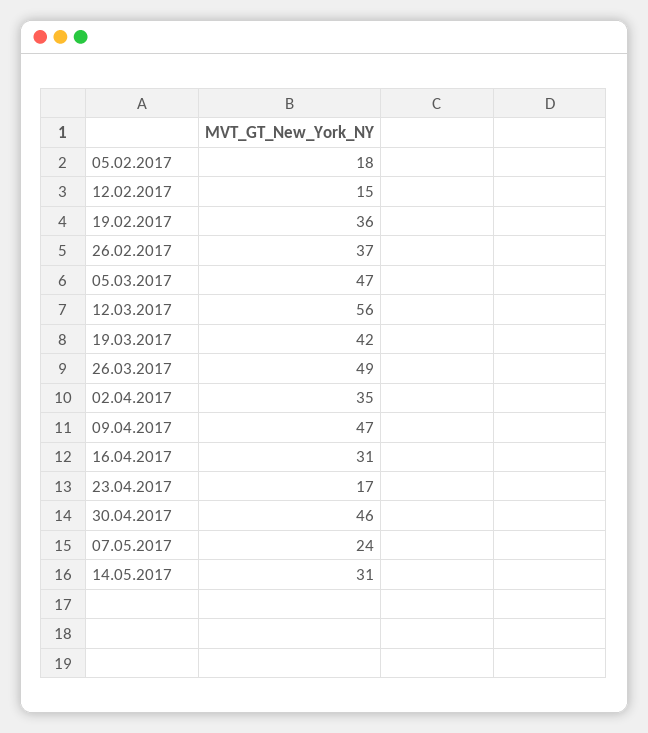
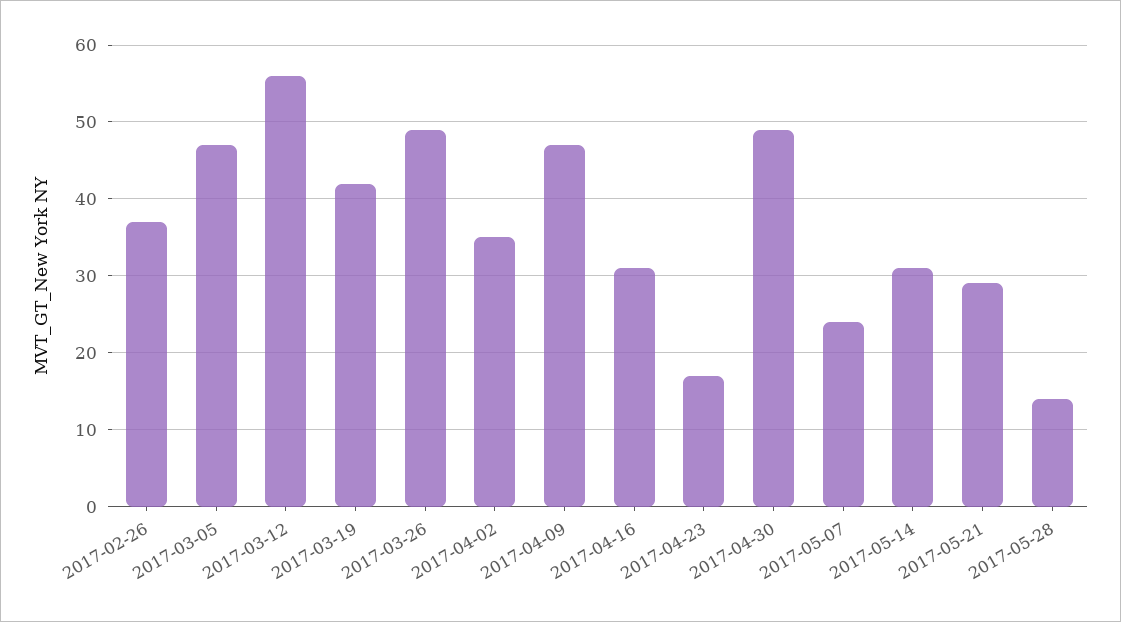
05.02.2017: 18 -> none
12.02.2017: 15 -> none
19.02.2017: 36 -> none
30.04.2017: 46 -> 49
2017-05-21: none -> 29
2017-05-28: none -> 14

